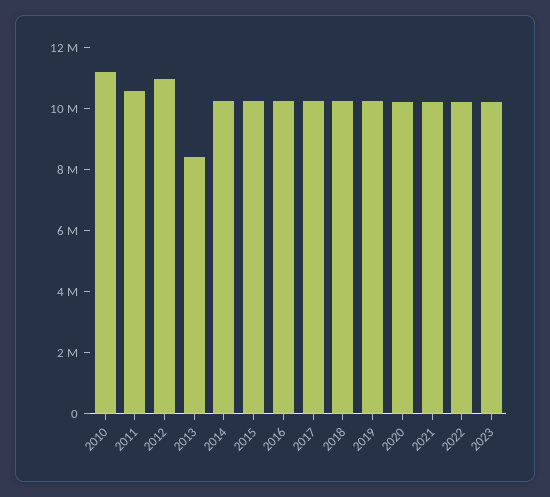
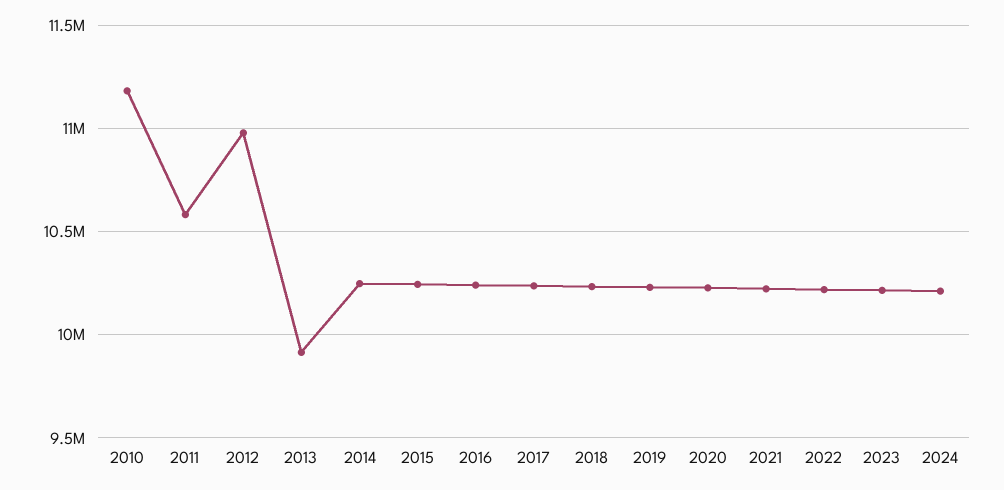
2013: 8500000 -> 9900000
2024: none -> 10200000

